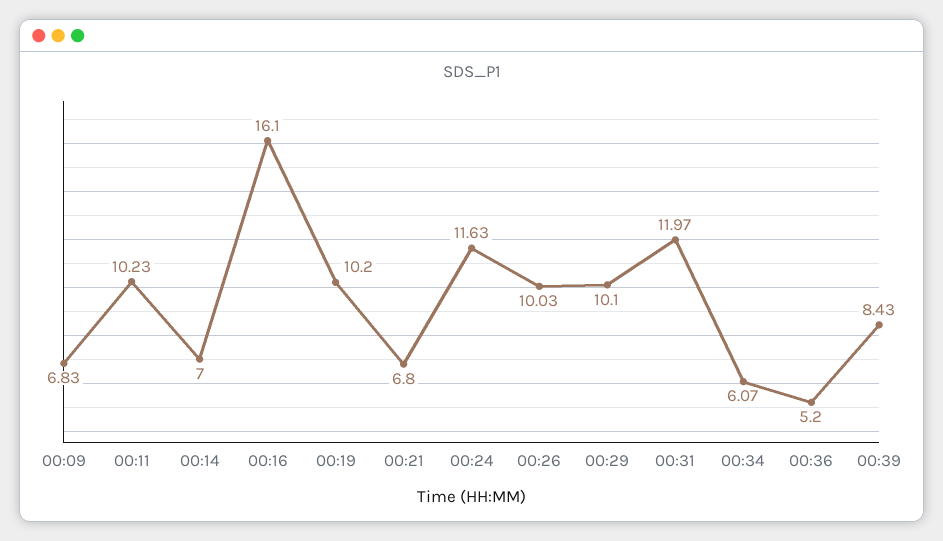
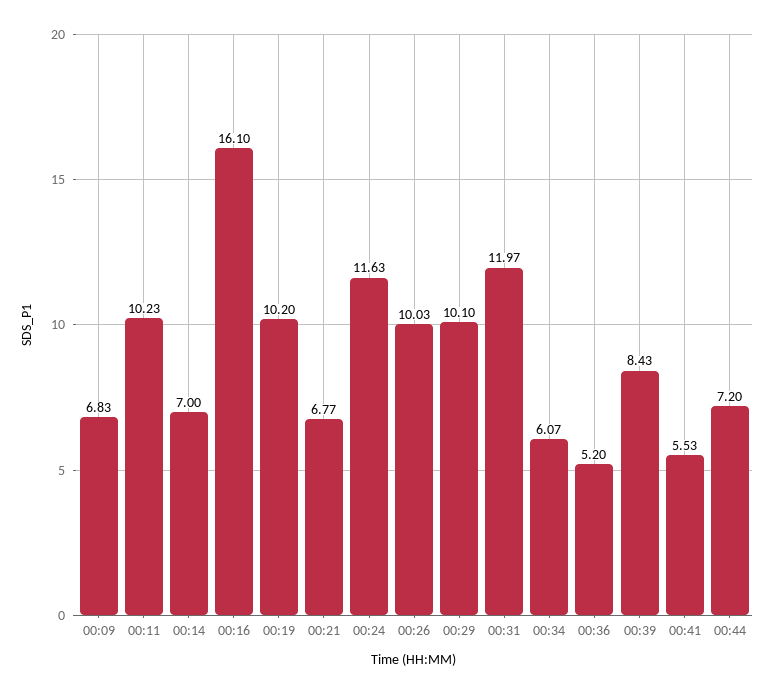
00:21: 6.8 -> 6.77
00:41: none -> 5.53
00:44: none -> 7.2

